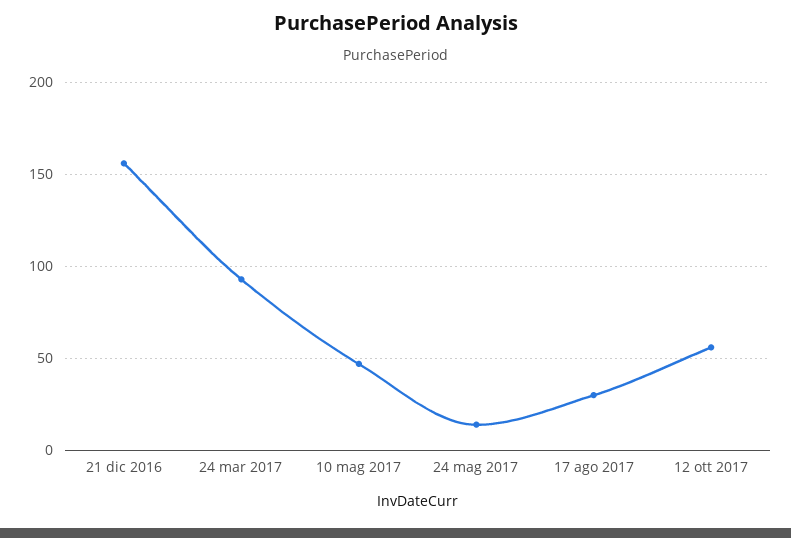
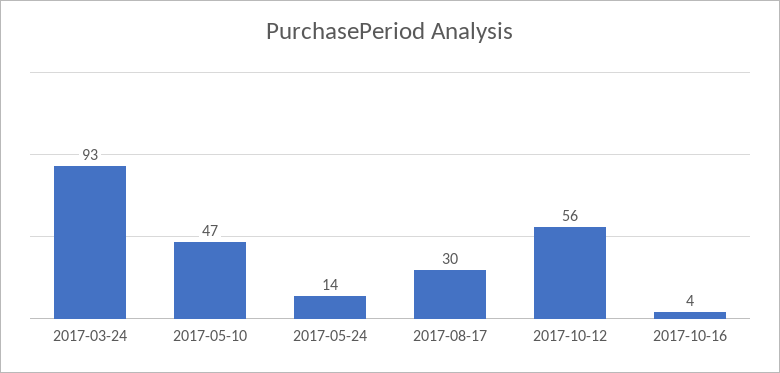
21 dic 2016: 155 -> none
2017-10-16: none -> 4

